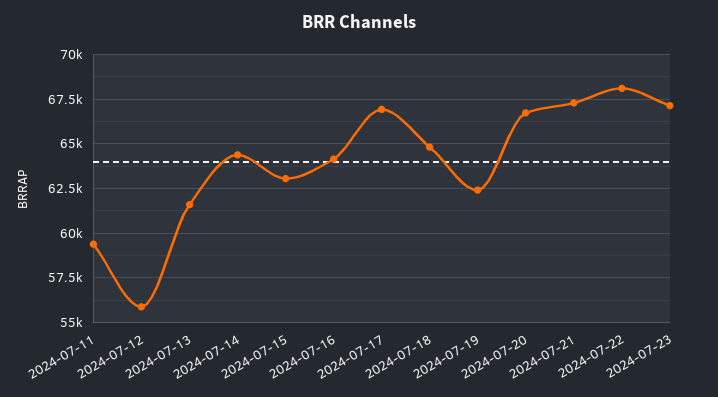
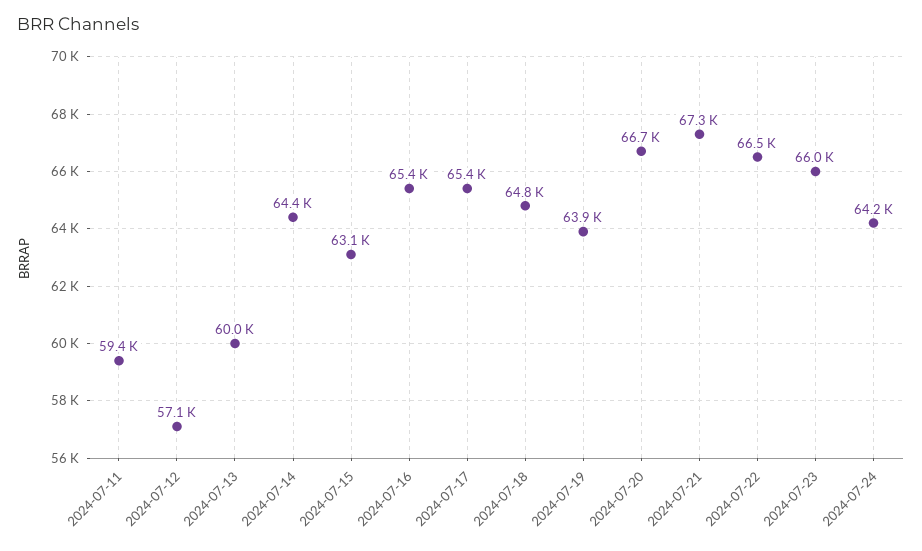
2024-07-12: 56000 -> 57100
2024-07-13: 61500 -> 60000
2024-07-16: 64000 -> 65400
2024-07-17: 67000 -> 65400
2024-07-19: 62500 -> 63900
2024-07-22: 68000 -> 66500
2024-07-23: 67000 -> 66000
2024-07-24: none -> 64200

